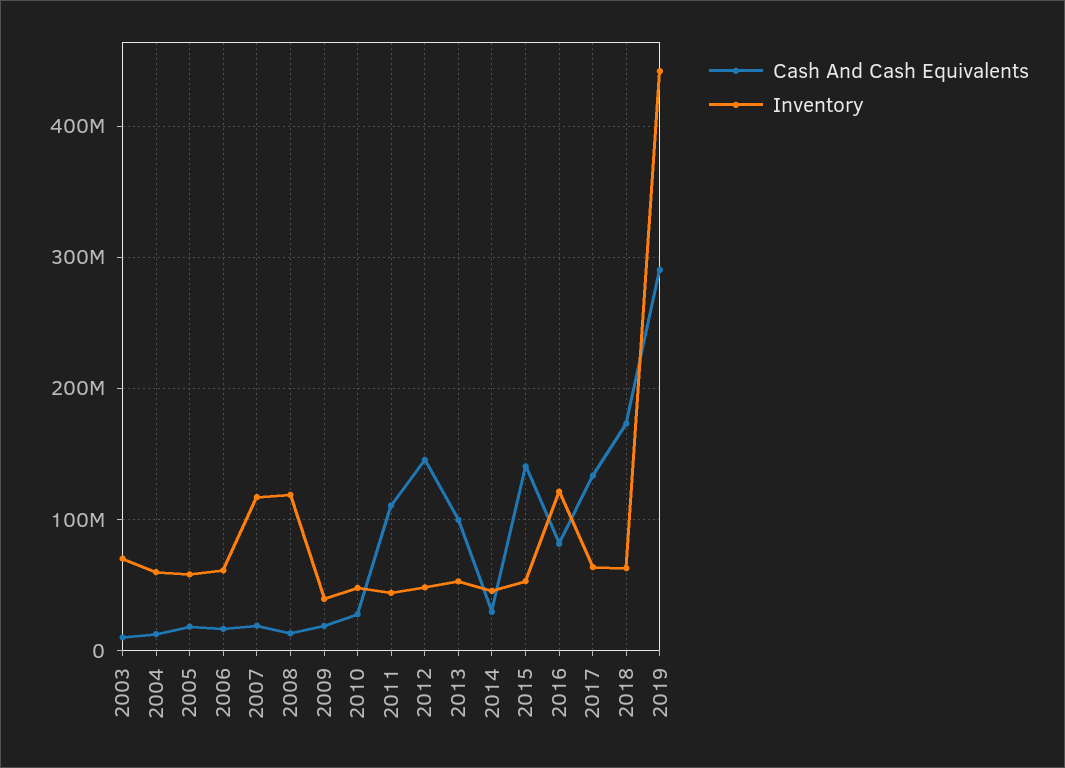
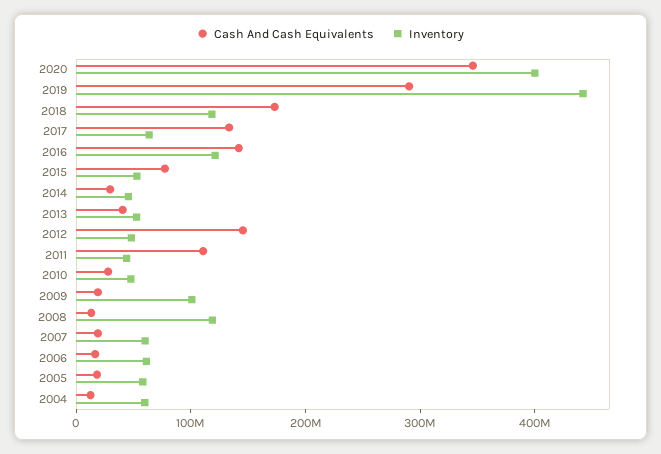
Cash And Cash Equivalents, 2003: 10000000 -> none
Inventory, 2003: 70000000 -> none
Inventory, 2007: 120000000 -> 60000000
Inventory, 2009: 40000000 -> 100000000
Cash And Cash Equivalents, 2013: 100000000 -> 40000000
Cash And Cash Equivalents, 2015: 140000000 -> 80000000
Cash And Cash Equivalents, 2016: 80000000 -> 140000000
Inventory, 2018: 60000000 -> 120000000
Cash And Cash Equivalents, 2020: none -> 340000000
Inventory, 2020: none -> 400000000

